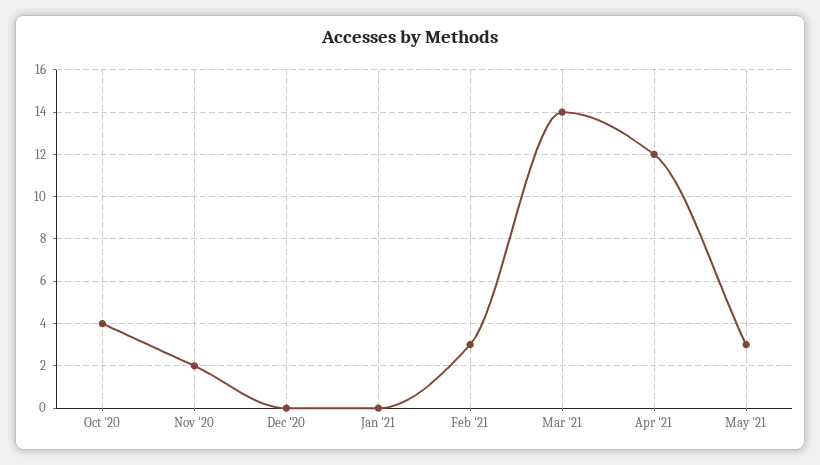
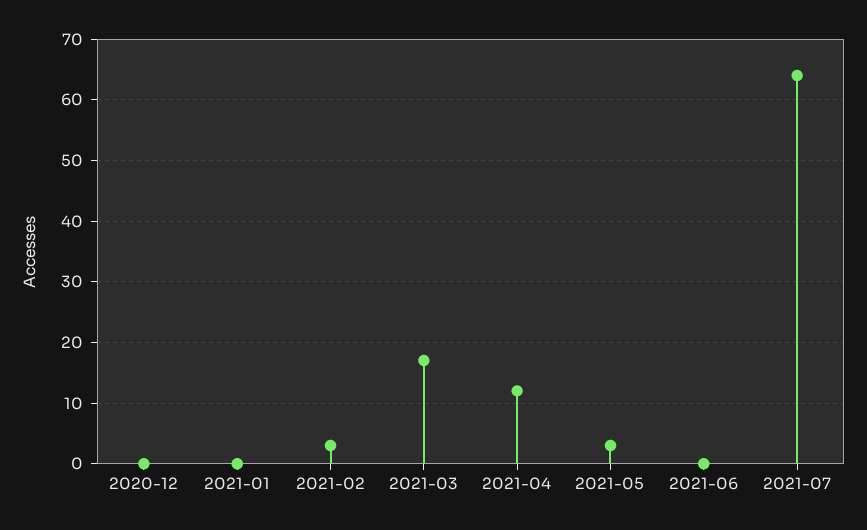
Oct '20: 4 -> none
Nov '20: 2 -> none
Mar '21: 14 -> 17
2021-06: none -> 0
2021-07: none -> 64

